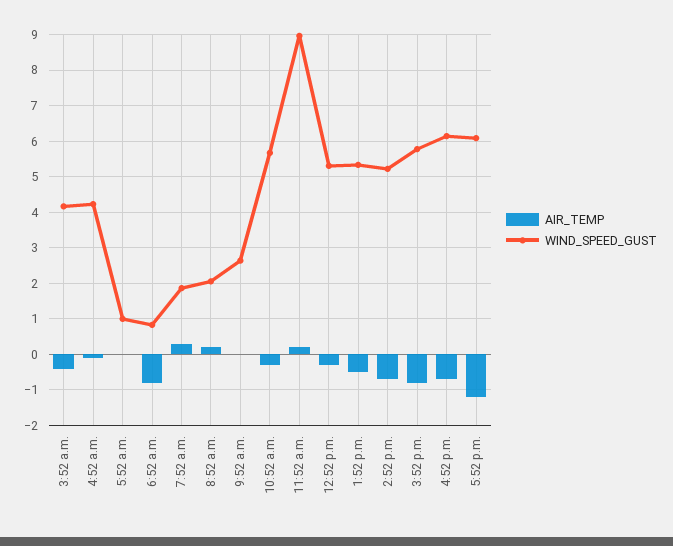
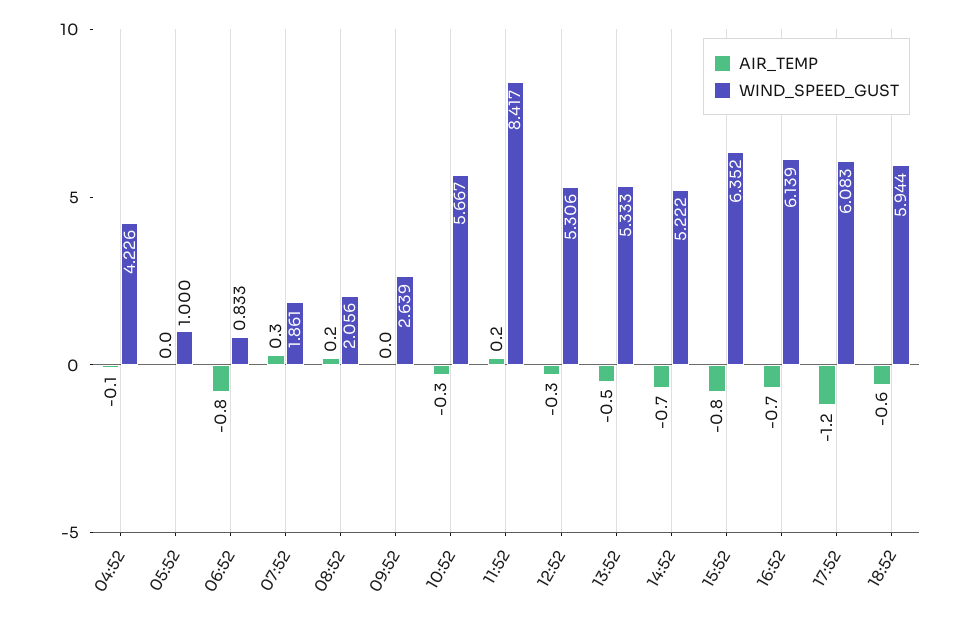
AIR_TEMP, 3:52 a.m.: -0.4 -> none
WIND_SPEED_GUST, 3:52 a.m.: 4.2 -> none
WIND_SPEED_GUST, 11:52 a.m.: 9 -> 8.417
WIND_SPEED_GUST, 3:52 p.m.: 5.8 -> 6.352
AIR_TEMP, 18:52: none -> -0.6
WIND_SPEED_GUST, 18:52: none -> 5.944

